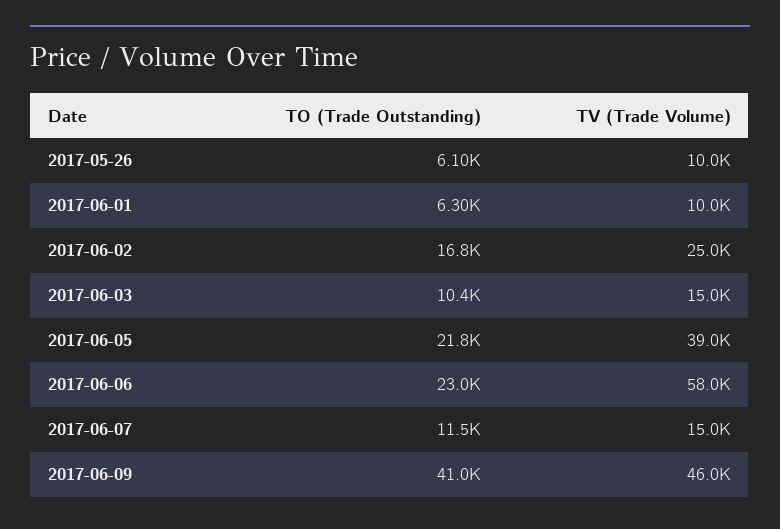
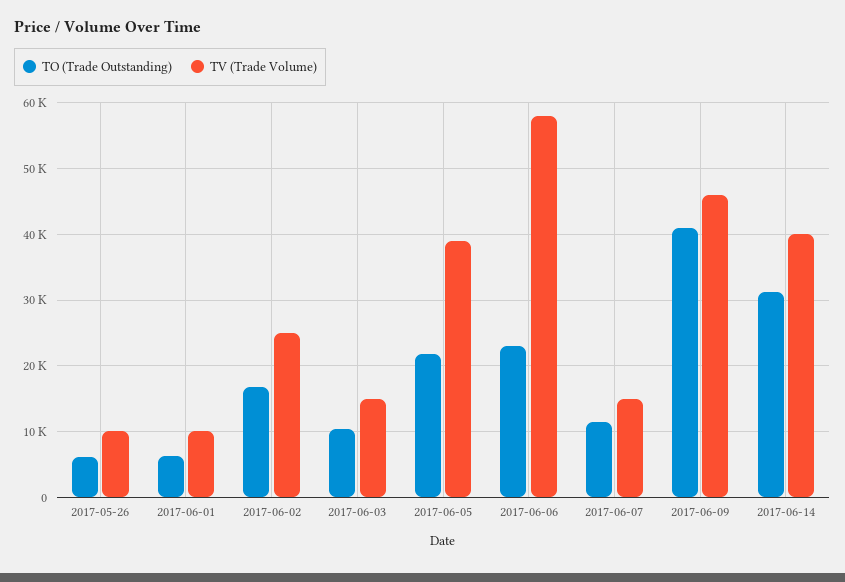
TO (Trade Outstanding), 2017-06-14: none -> 31000
TV (Trade Volume), 2017-06-14: none -> 40000

